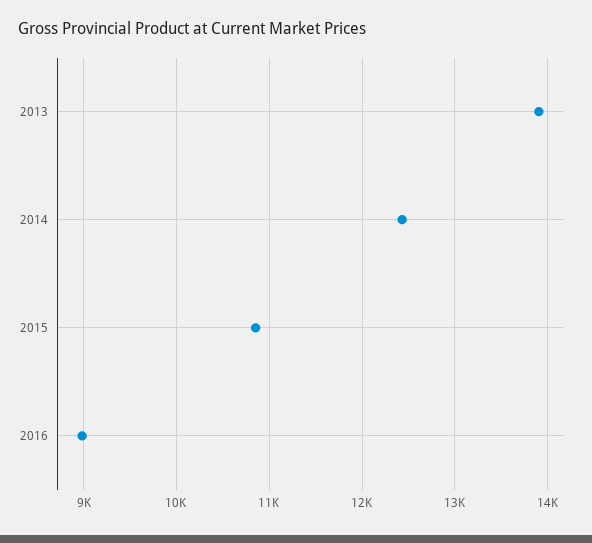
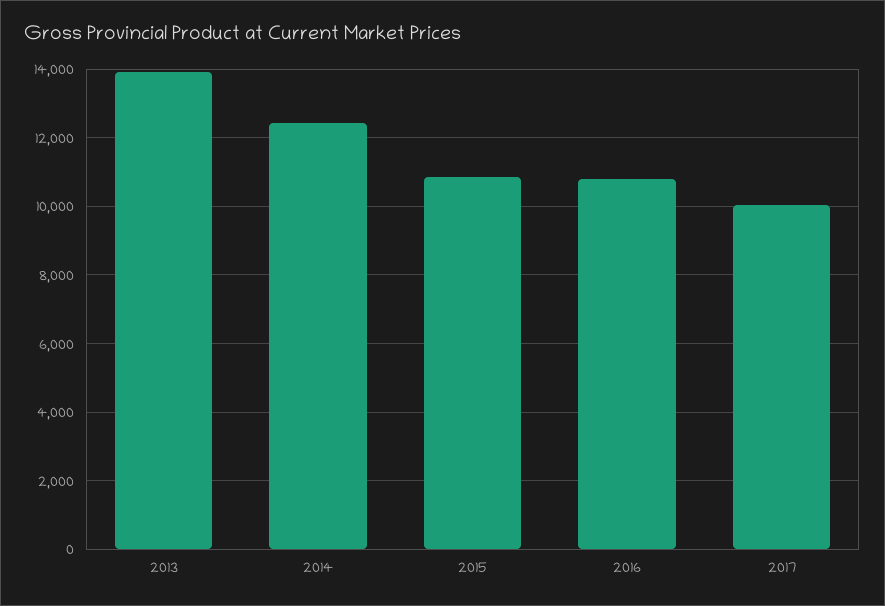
2016: 9000 -> 10800
2017: none -> 10000

